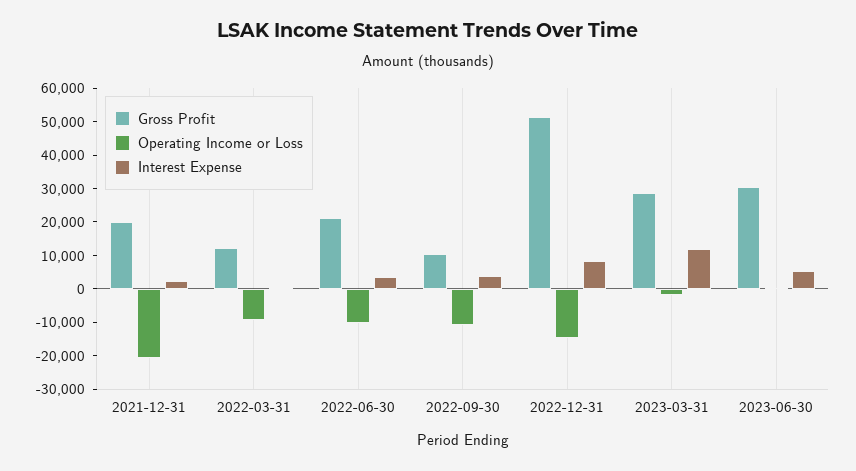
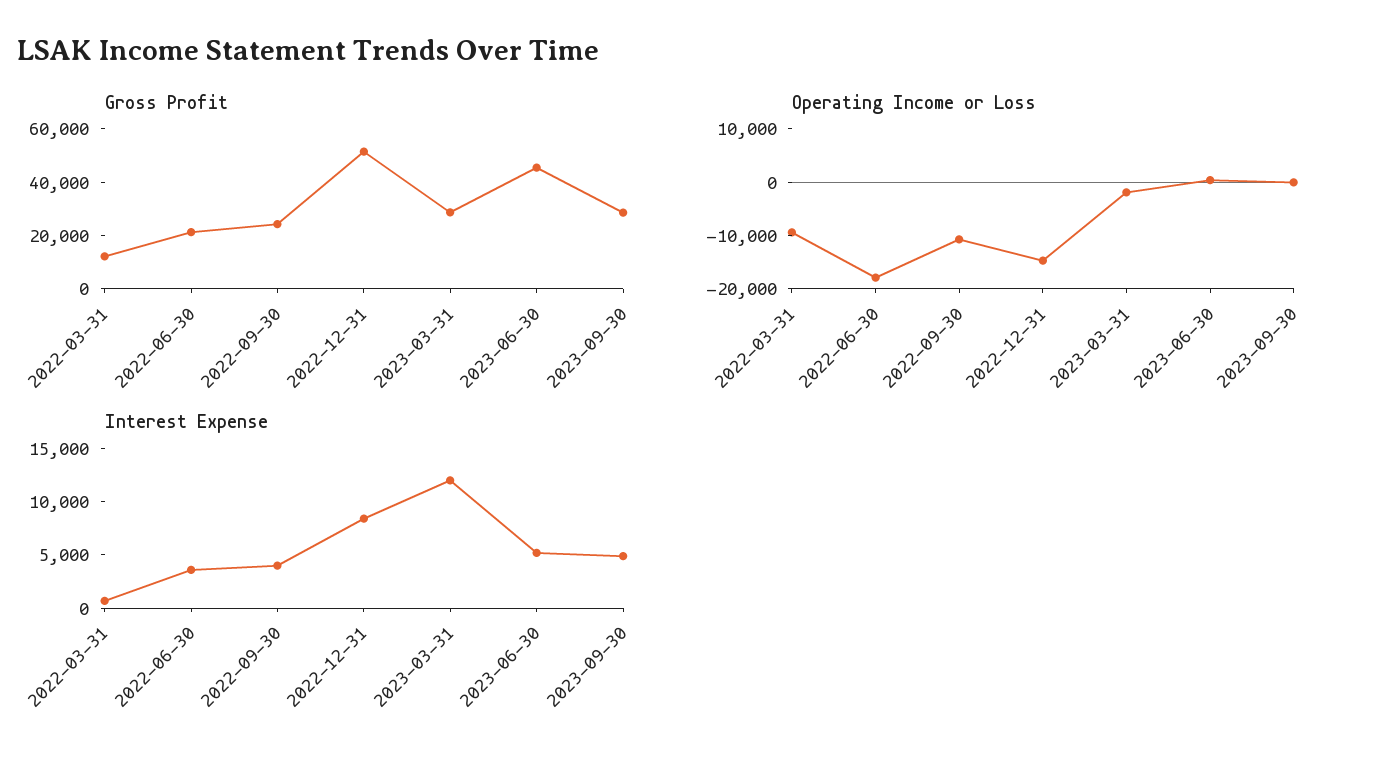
Gross Profit, 2021-12-31: 20000 -> none
Operating Income or Loss, 2021-12-31: -20000 -> none
Interest Expense, 2021-12-31: 2500 -> none
Operating Income or Loss, 2022-06-30: -10000 -> -18000
Gross Profit, 2022-09-30: 10000 -> 25000
Gross Profit, 2023-06-30: 30000 -> 45000
Gross Profit, 2023-09-30: none -> 30000
Operating Income or Loss, 2023-09-30: none -> 0
Interest Expense, 2023-09-30: none -> 5000

